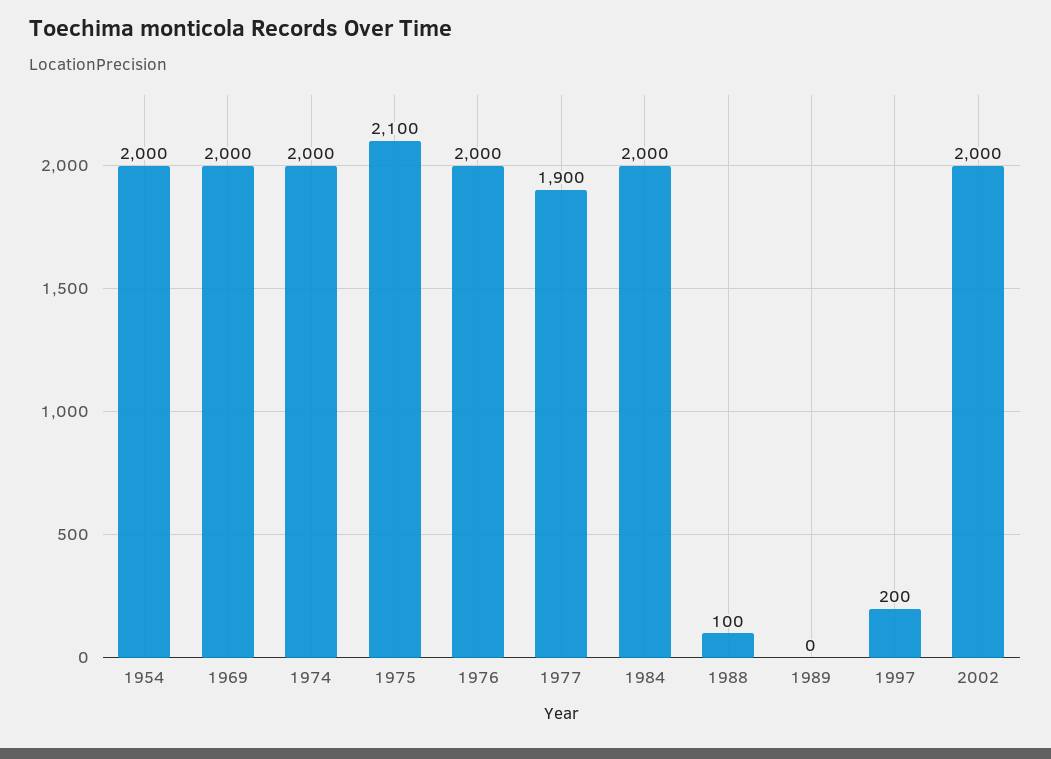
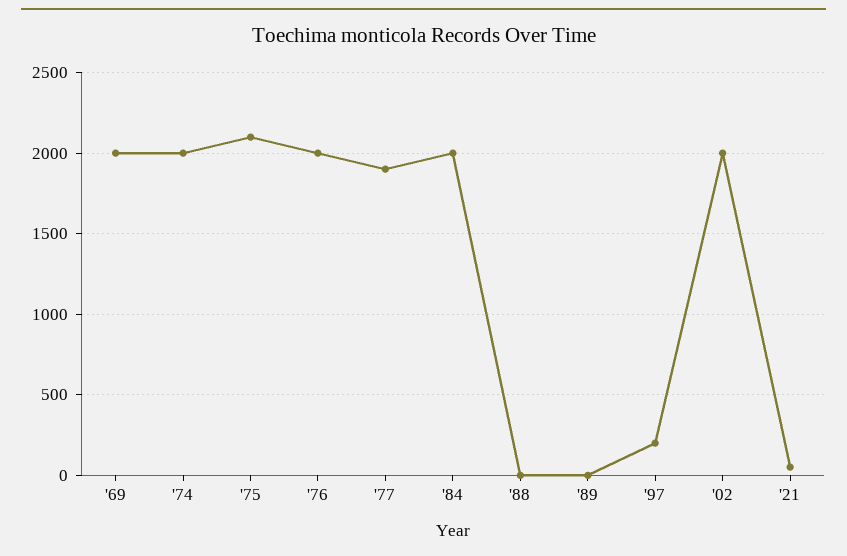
1954: 2000 -> none
1988: 100 -> 0
'21: none -> 50

